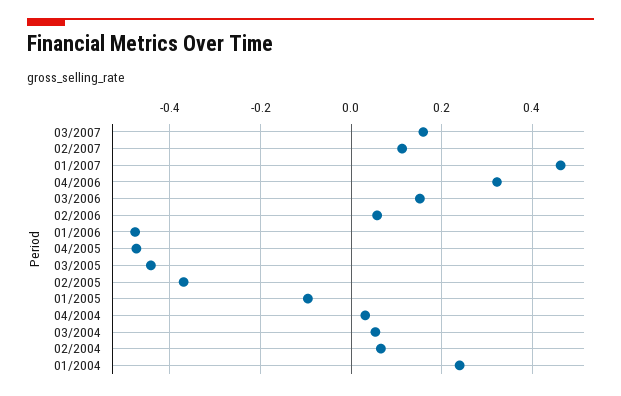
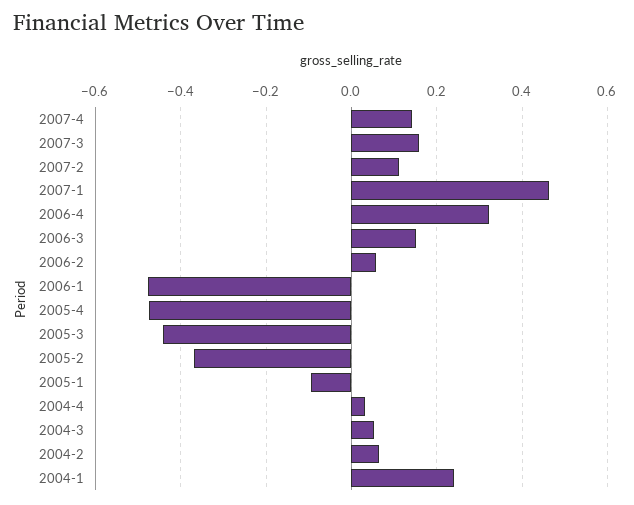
2007-4: none -> 0.14

